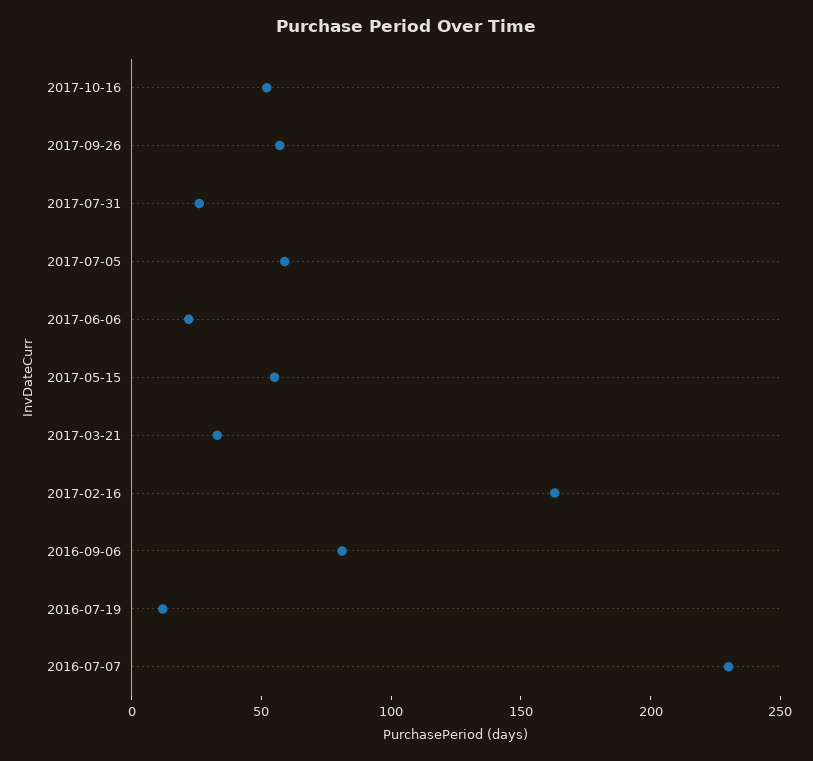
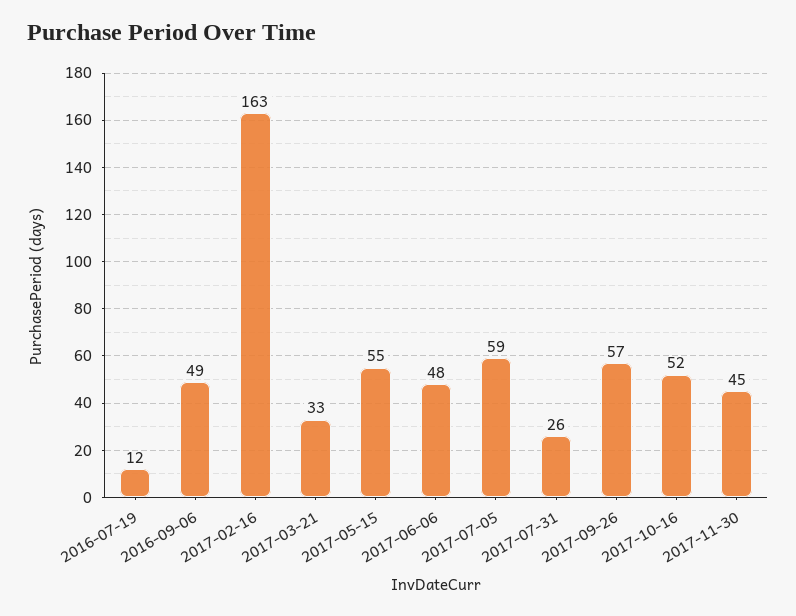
2017-06-06: 20 -> 48
2016-09-06: 80 -> 49
2016-07-07: 230 -> none
2017-11-30: none -> 45

